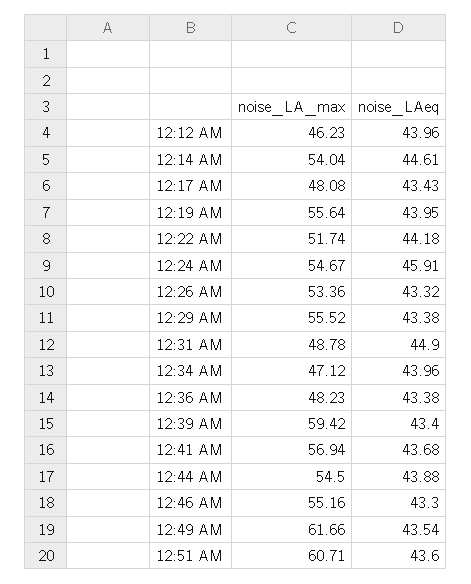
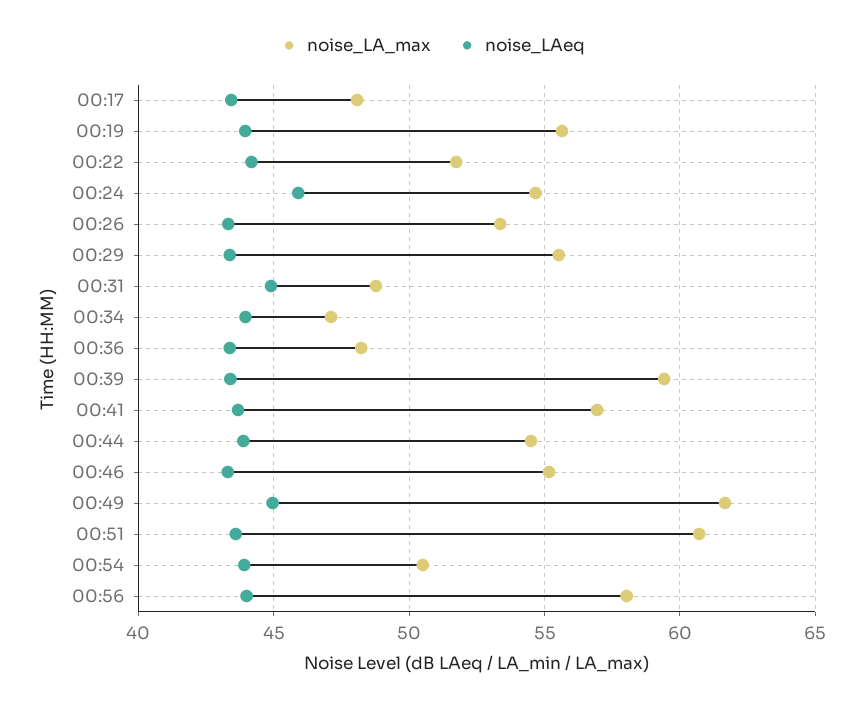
noise_LA_max, 12:12 AM: 46.23 -> none
noise_LAeq, 12:12 AM: 43.96 -> none
noise_LA_max, 12:14 AM: 54.04 -> none
noise_LAeq, 12:14 AM: 44.61 -> none
noise_LAeq, 12:49 AM: 43.54 -> 45
noise_LA_max, 00:54: none -> 50.5
noise_LAeq, 00:54: none -> 44
noise_LA_max, 00:56: none -> 58
noise_LAeq, 00:56: none -> 44

